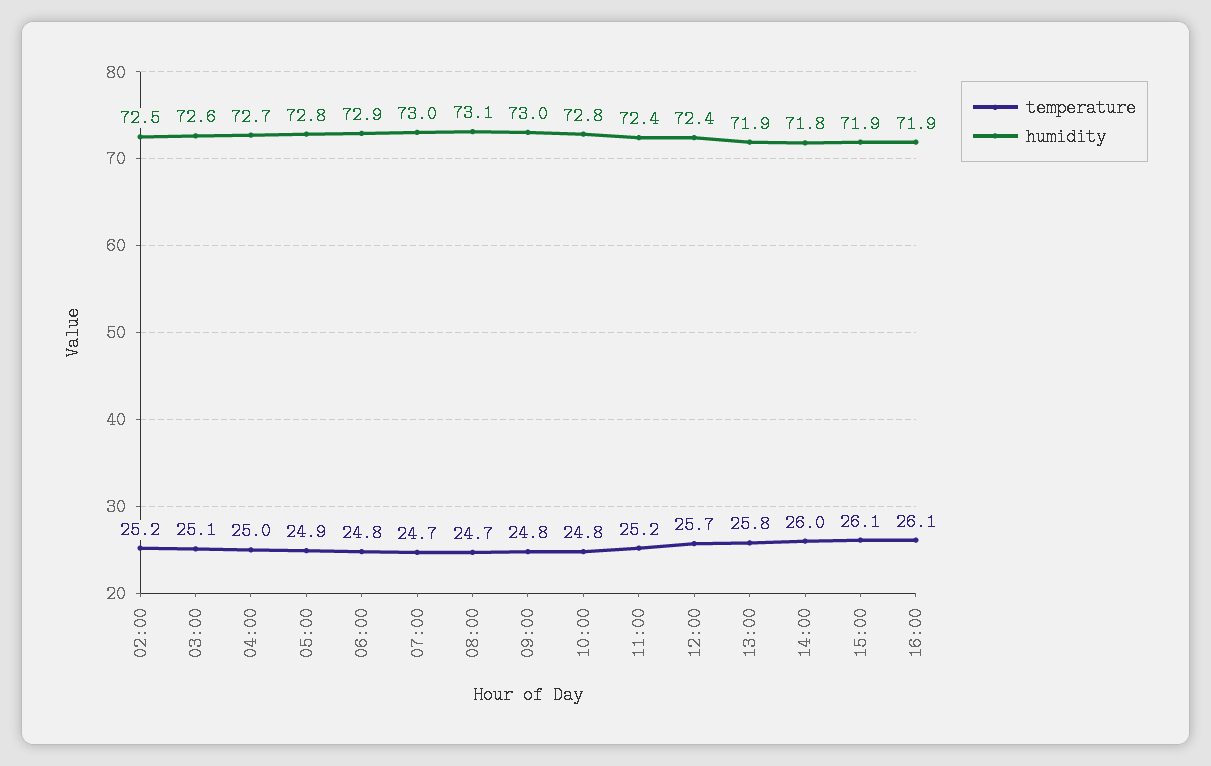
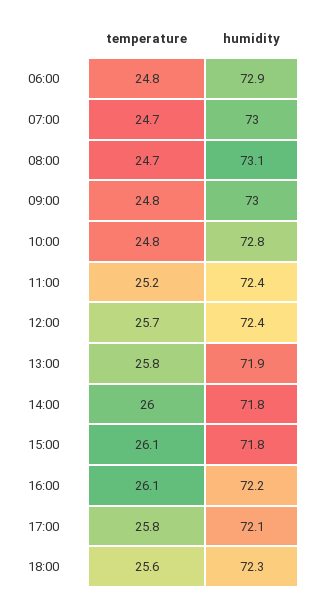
temperature, 02:00: 25.2 -> none
humidity, 02:00: 72.5 -> none
temperature, 03:00: 25.1 -> none
humidity, 03:00: 72.6 -> none
temperature, 04:00: 25 -> none
humidity, 04:00: 72.7 -> none
temperature, 05:00: 24.9 -> none
humidity, 05:00: 72.8 -> none
humidity, 15:00: 71.9 -> 71.8
humidity, 16:00: 71.9 -> 72.2
temperature, 17:00: none -> 25.8
humidity, 17:00: none -> 72.1
temperature, 18:00: none -> 25.6
humidity, 18:00: none -> 72.3

